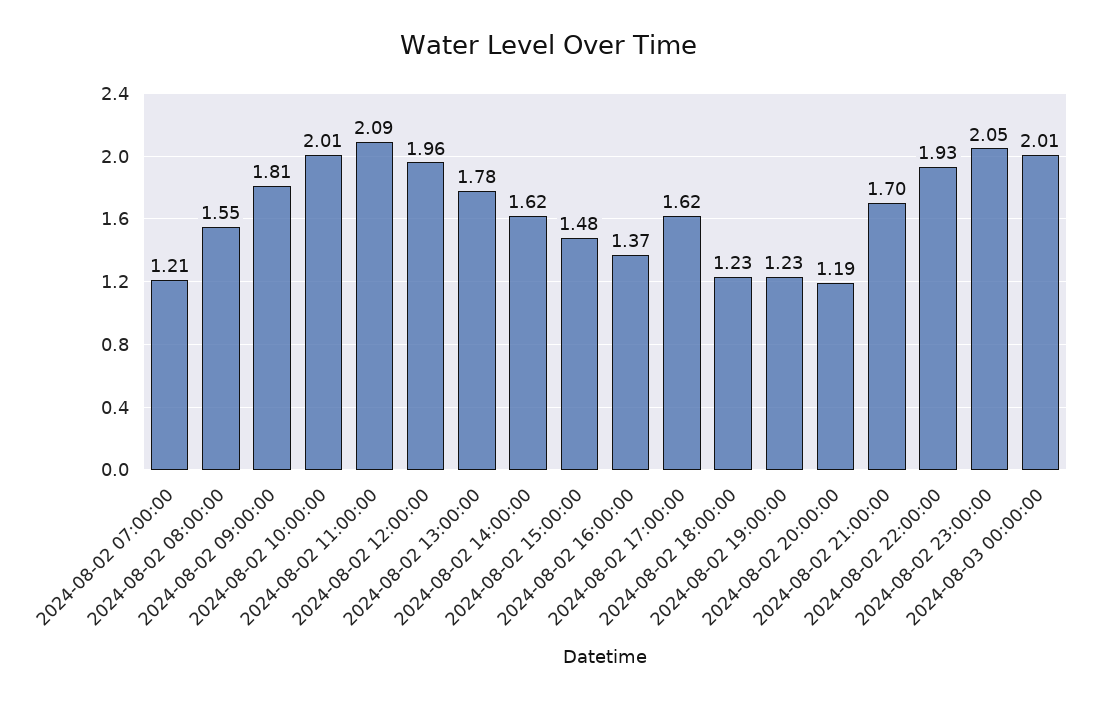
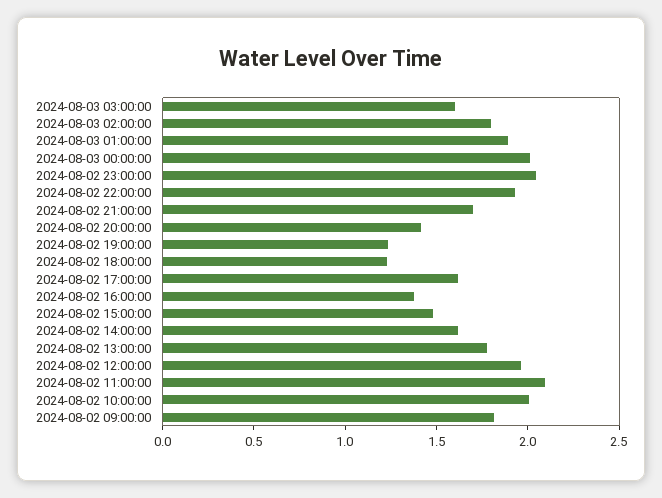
2024-08-02 07:00:00: 1.21 -> none
2024-08-02 08:00:00: 1.55 -> none
2024-08-02 20:00:00: 1.19 -> 1.4
2024-08-03 03:00:00: none -> 1.6
2024-08-03 02:00:00: none -> 1.8
2024-08-03 01:00:00: none -> 1.9

